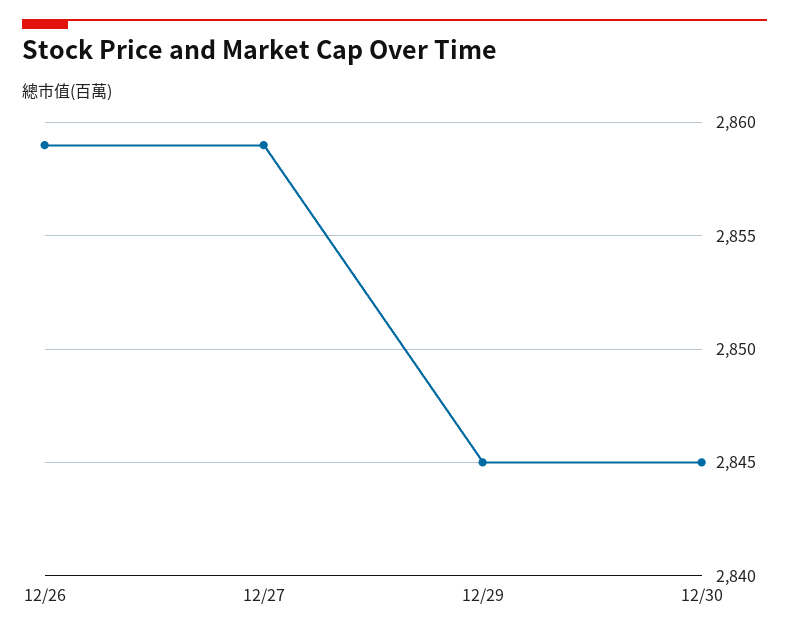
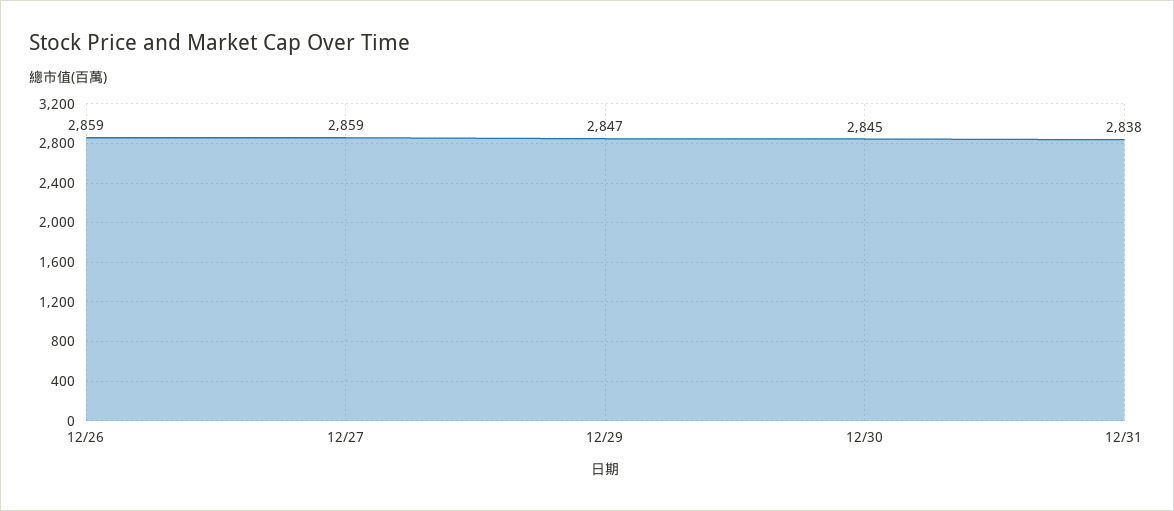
12/29: 2845 -> 2847
12/31: none -> 2838

